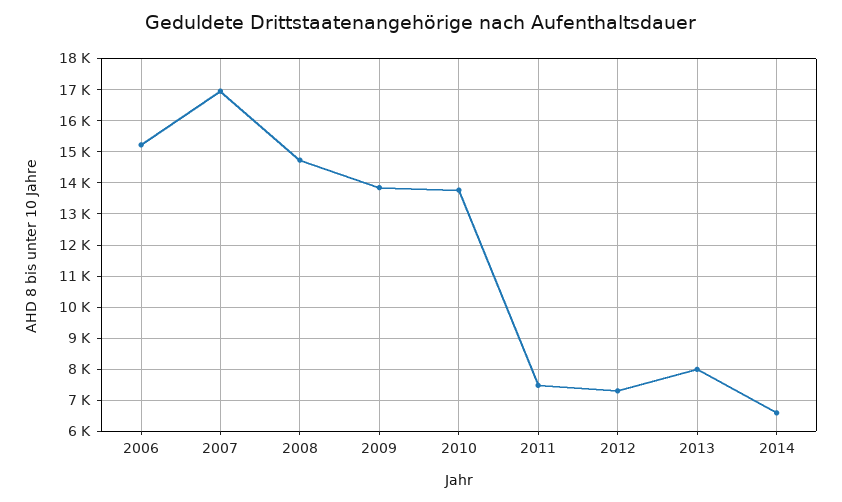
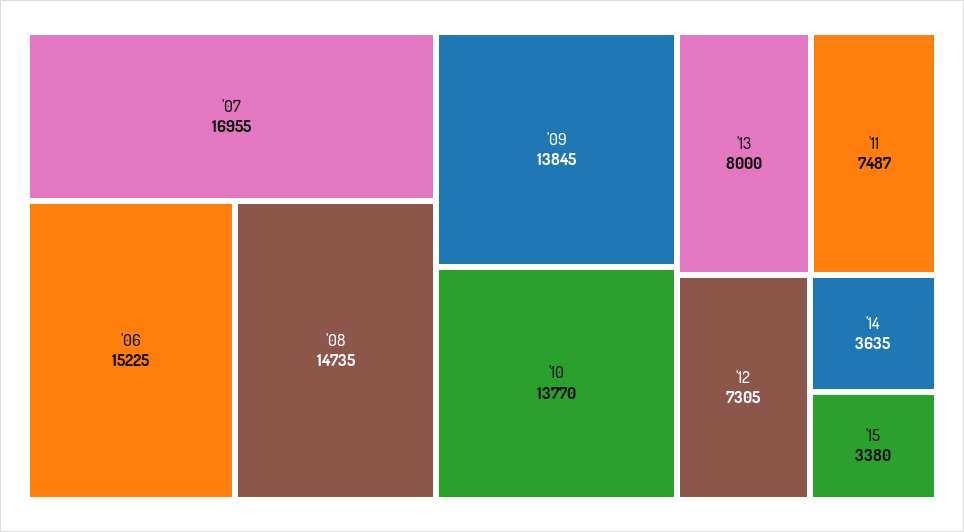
2014: 6600 -> 3635
'15: none -> 3380

